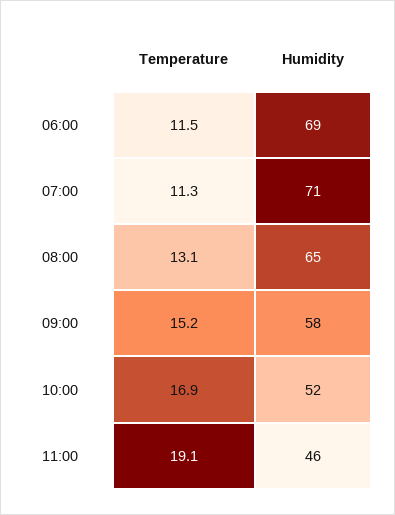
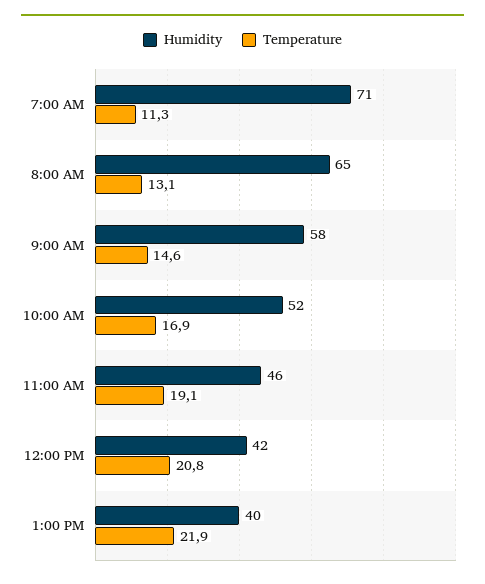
Temperature, 06:00: 11.5 -> none
Humidity, 06:00: 69 -> none
Temperature, 09:00: 15.2 -> 14.6
Humidity, 12:00 PM: none -> 42
Temperature, 12:00 PM: none -> 20.8
Humidity, 1:00 PM: none -> 40
Temperature, 1:00 PM: none -> 21.9

